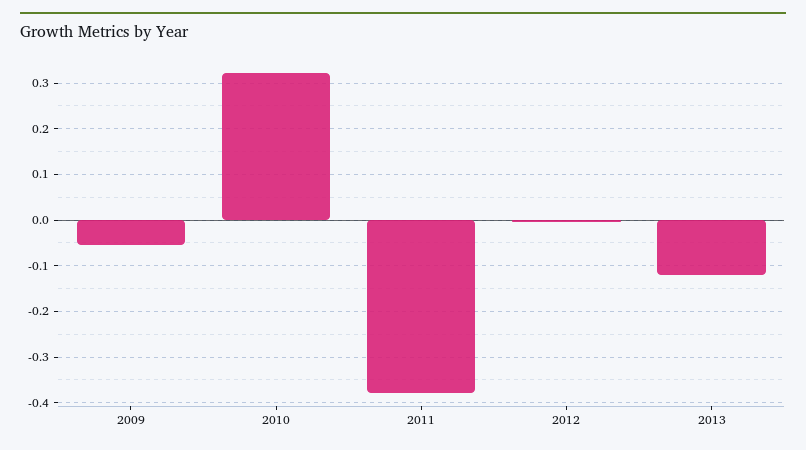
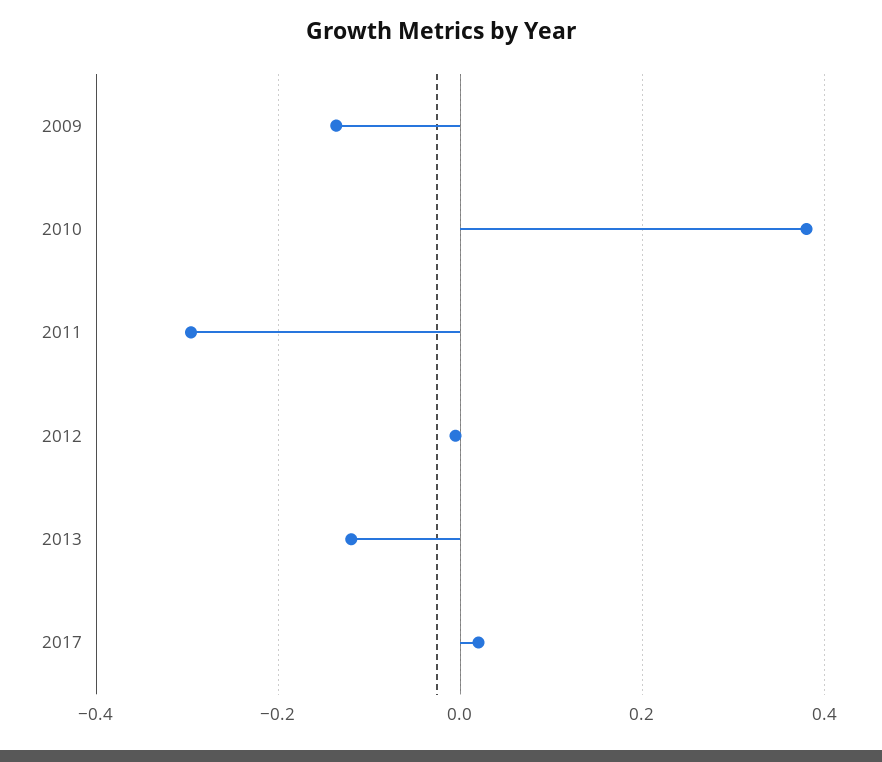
2009: -0.06 -> -0.14
2010: 0.32 -> 0.38
2011: -0.38 -> -0.3
2017: none -> 0.02

